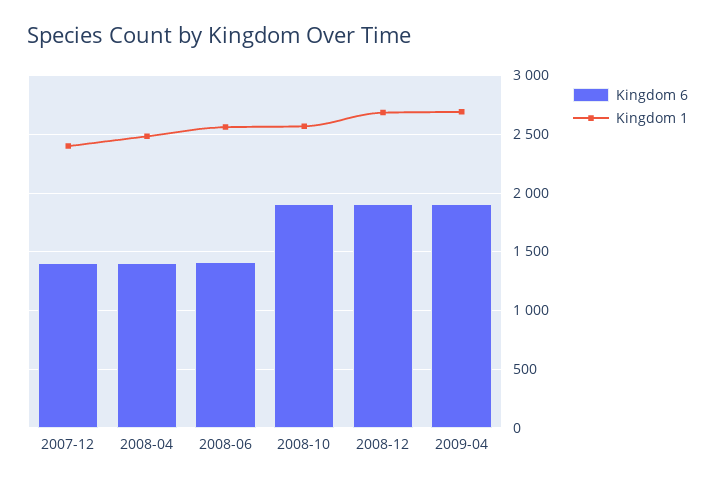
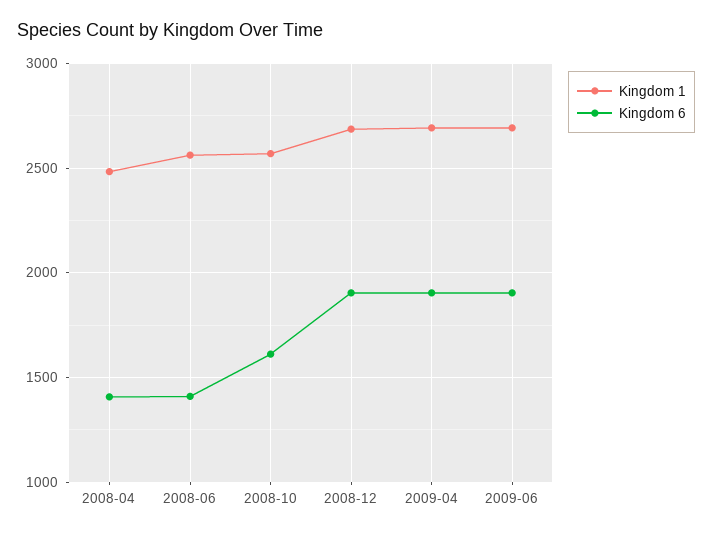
Kingdom 6, 2007-12: 1400 -> none
Kingdom 1, 2007-12: 2400 -> none
Kingdom 6, 2008-10: 1900 -> 1600
Kingdom 1, 2009-06: none -> 2700
Kingdom 6, 2009-06: none -> 1900

